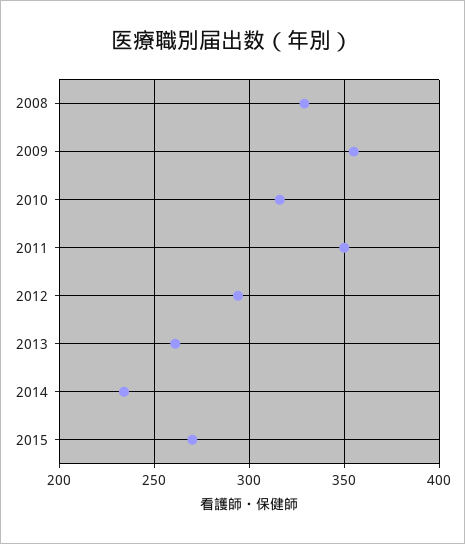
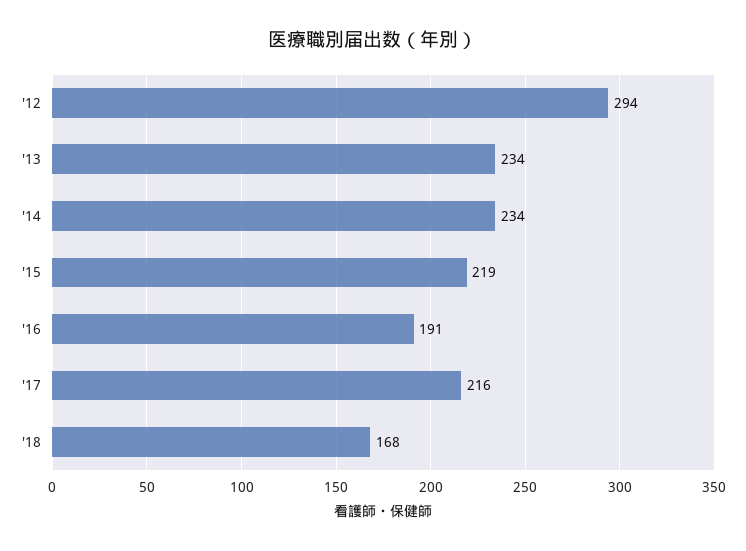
2008: 330 -> none
2009: 355 -> none
2010: 315 -> none
2011: 350 -> none
2013: 260 -> 234
2015: 270 -> 219
'16: none -> 191
'17: none -> 216
'18: none -> 168

